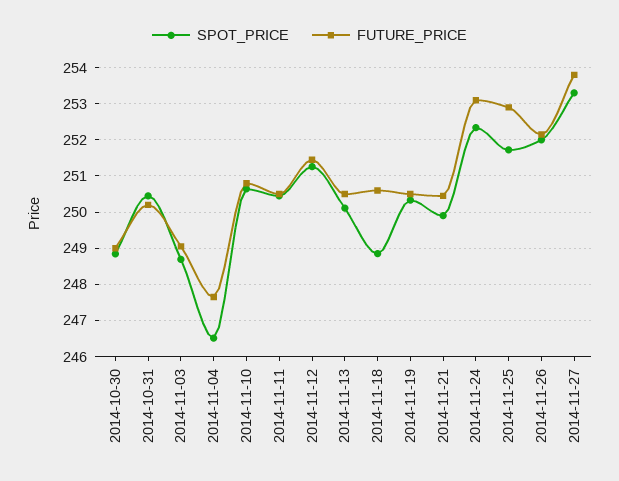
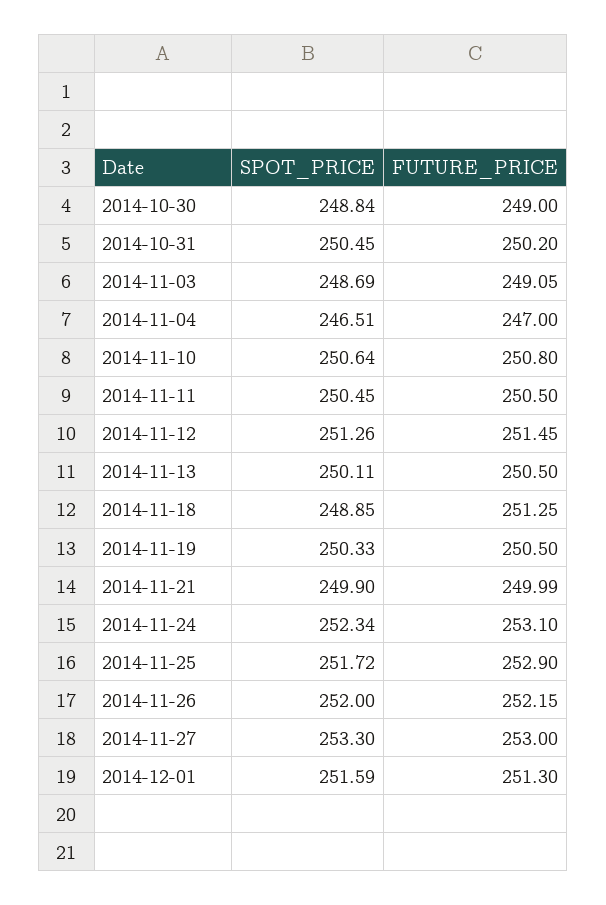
FUTURE_PRICE, 2014-11-04: 247.6 -> 247
FUTURE_PRICE, 2014-11-18: 250.6 -> 251.25
FUTURE_PRICE, 2014-11-21: 250.4 -> 249.99
FUTURE_PRICE, 2014-11-27: 253.8 -> 253
SPOT_PRICE, 2014-12-01: none -> 251.59
FUTURE_PRICE, 2014-12-01: none -> 251.3

